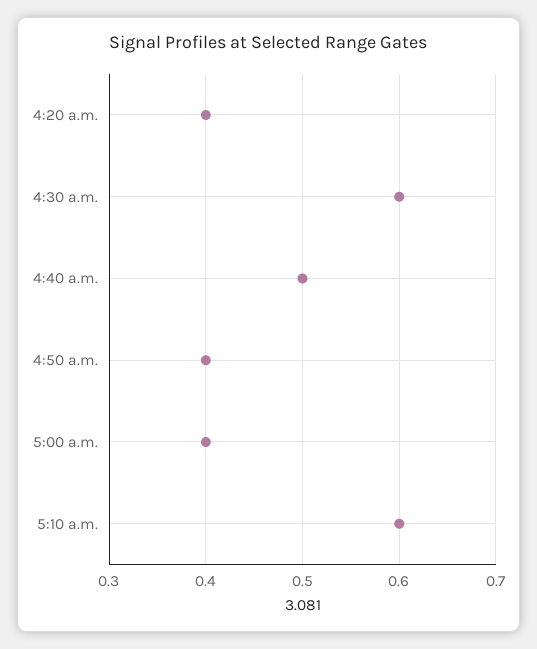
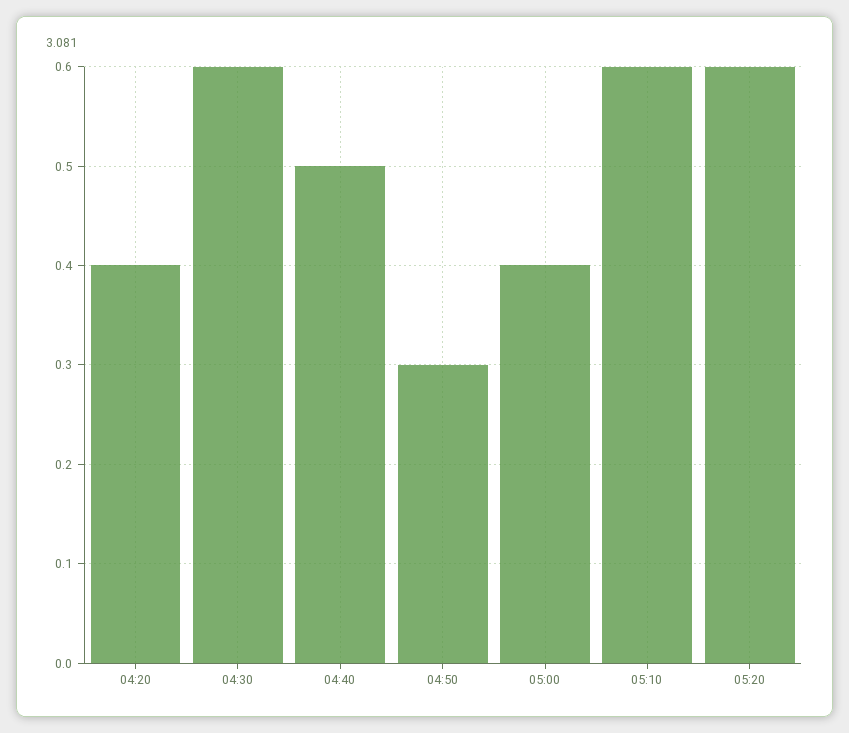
4:50 a.m.: 0.4 -> 0.3
05:20: none -> 0.6

